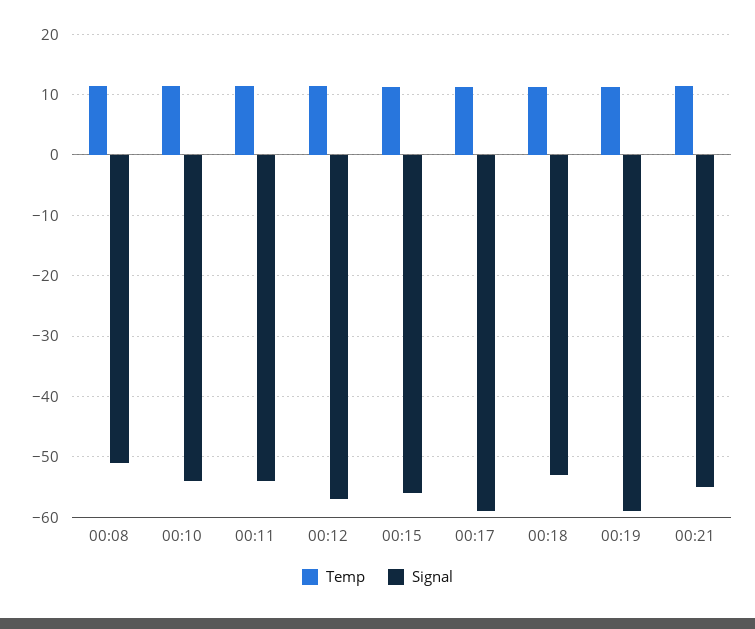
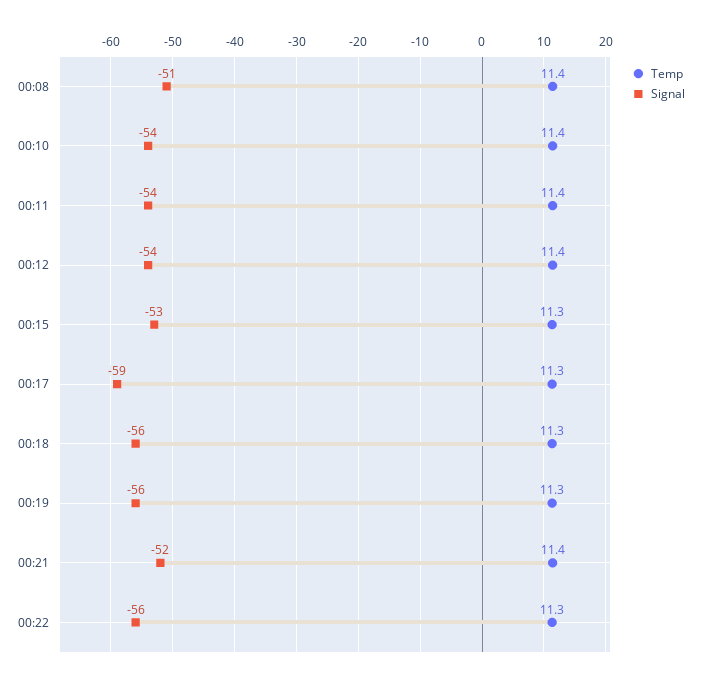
Signal, 00:12: -57 -> -54
Signal, 00:15: -56 -> -53
Signal, 00:18: -53 -> -56
Signal, 00:19: -59 -> -56
Signal, 00:21: -55 -> -52
Temp, 00:22: none -> 11.3
Signal, 00:22: none -> -56

